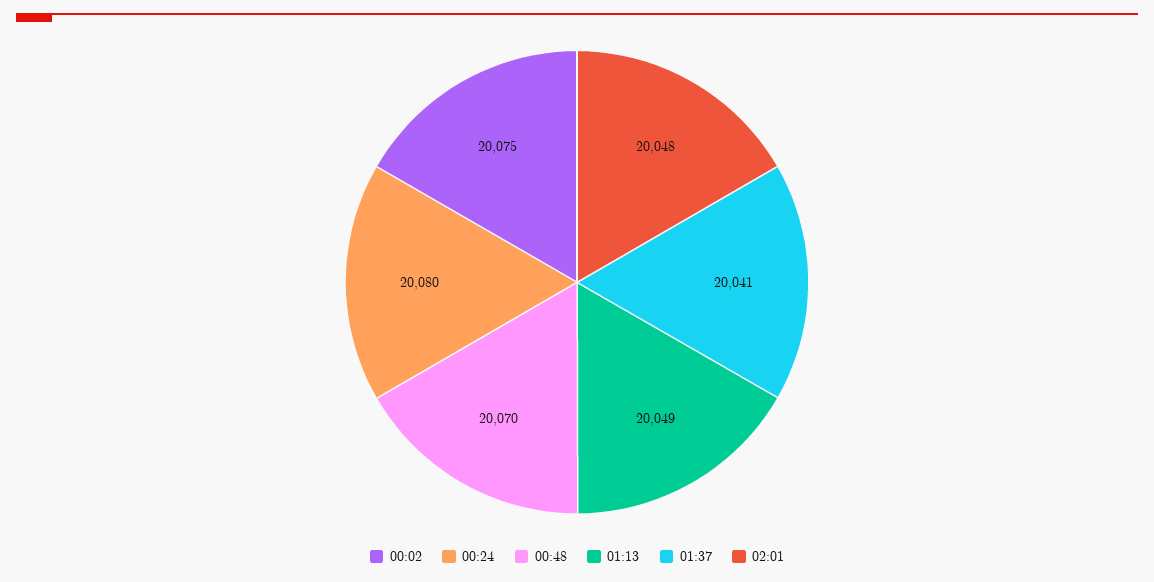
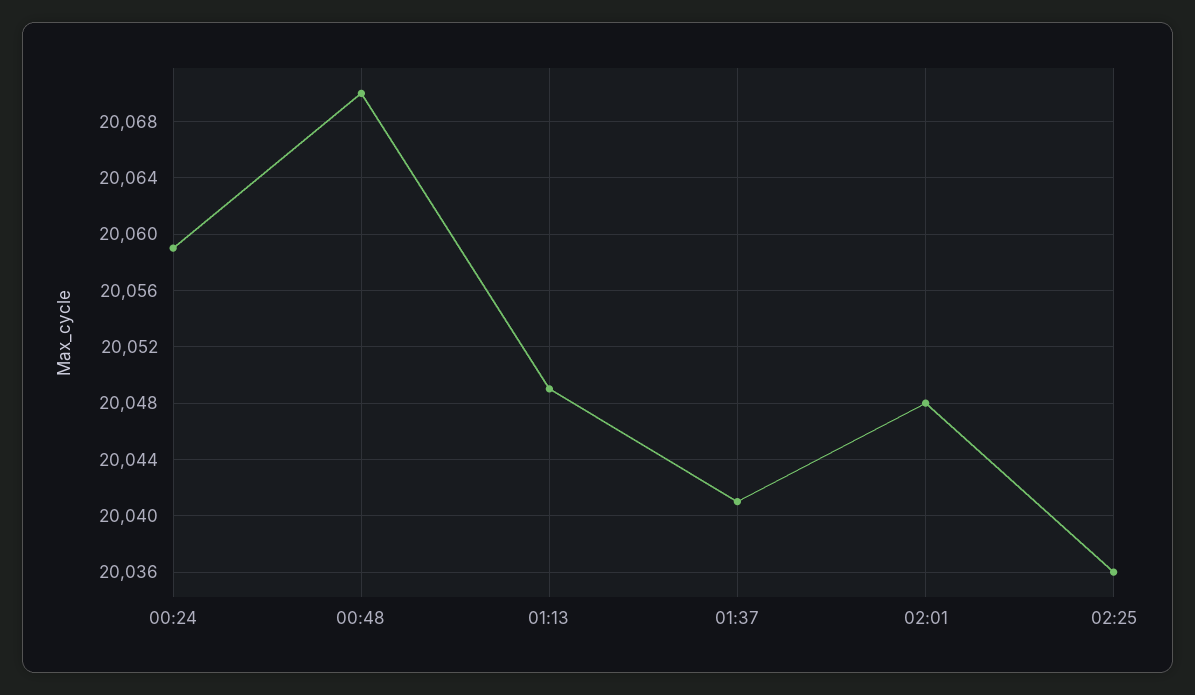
00:02: 20075 -> none
00:24: 20080 -> 20059
02:25: none -> 20036

